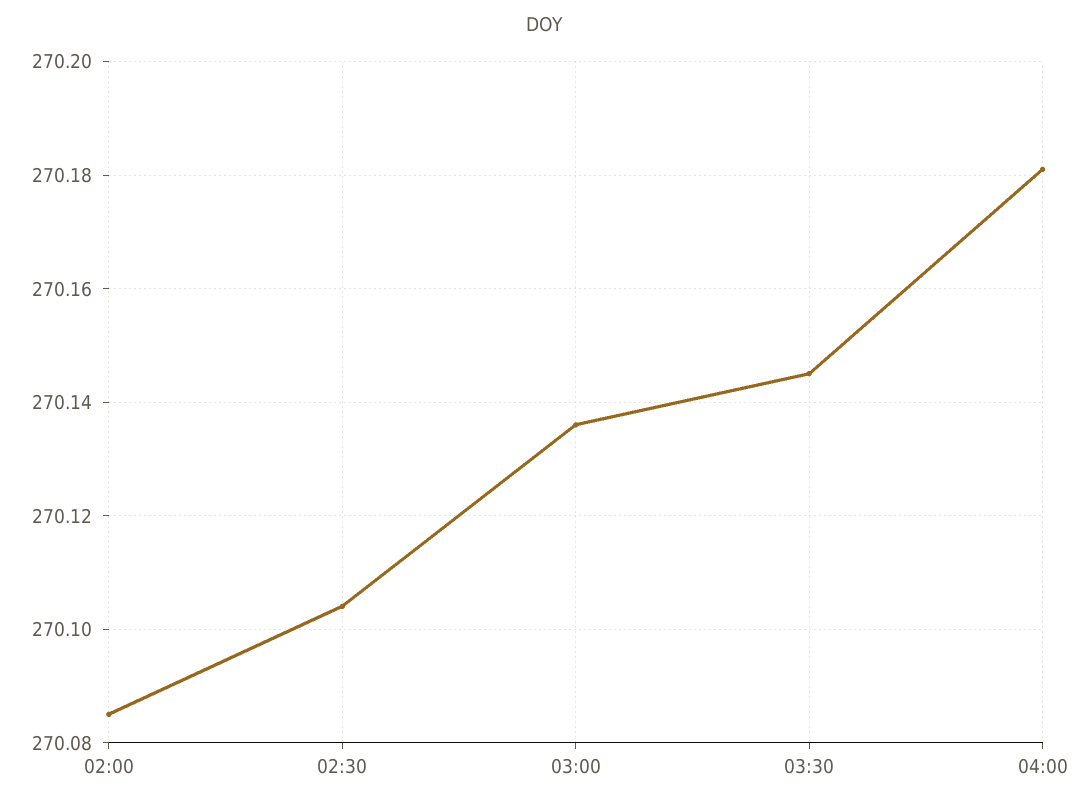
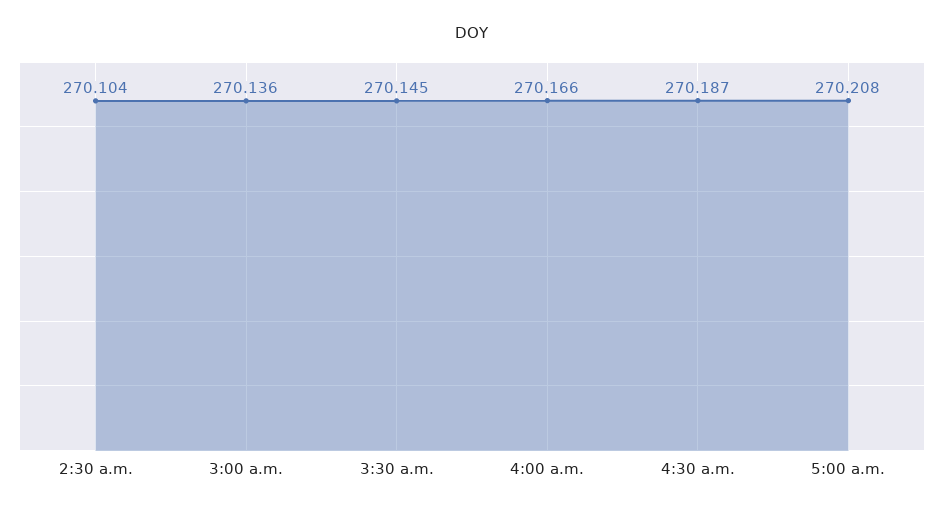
02:00: 270.085 -> none
04:00: 270.18 -> 270.166
4:30 a.m.: none -> 270.187
5:00 a.m.: none -> 270.208

